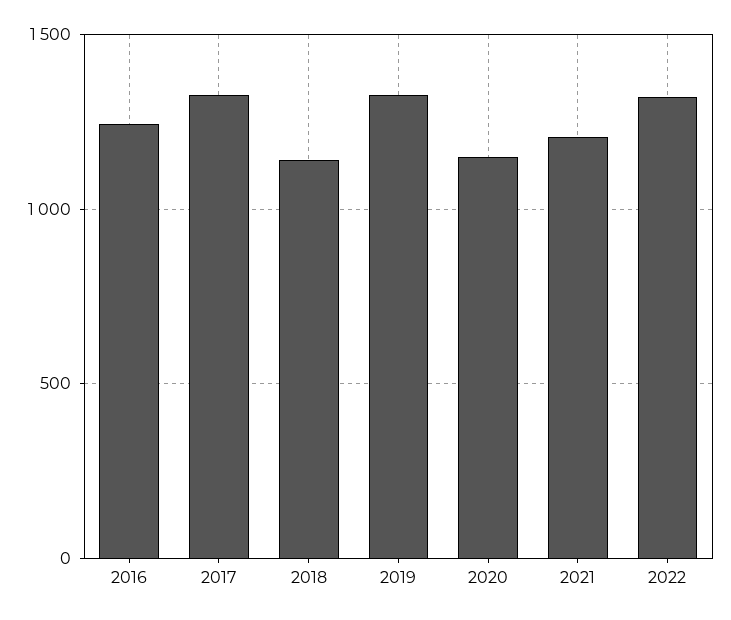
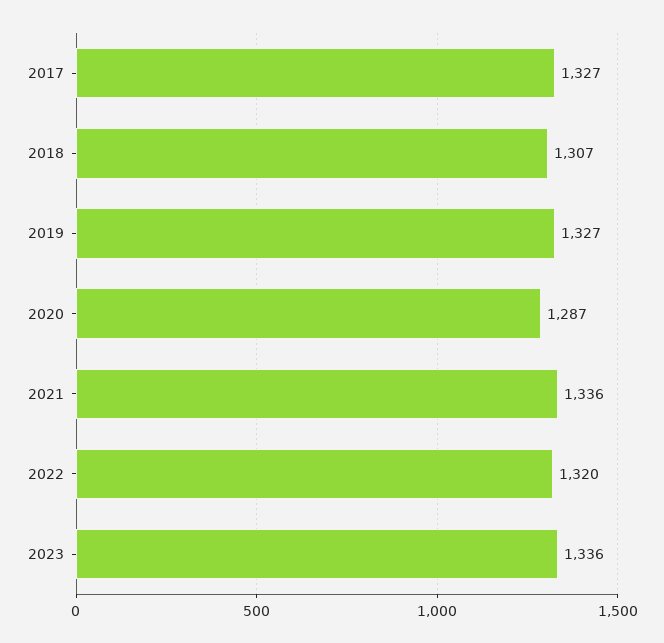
2016: 1250 -> none
2018: 1150 -> 1307
2020: 1150 -> 1287
2021: 1200 -> 1336
2023: none -> 1336

